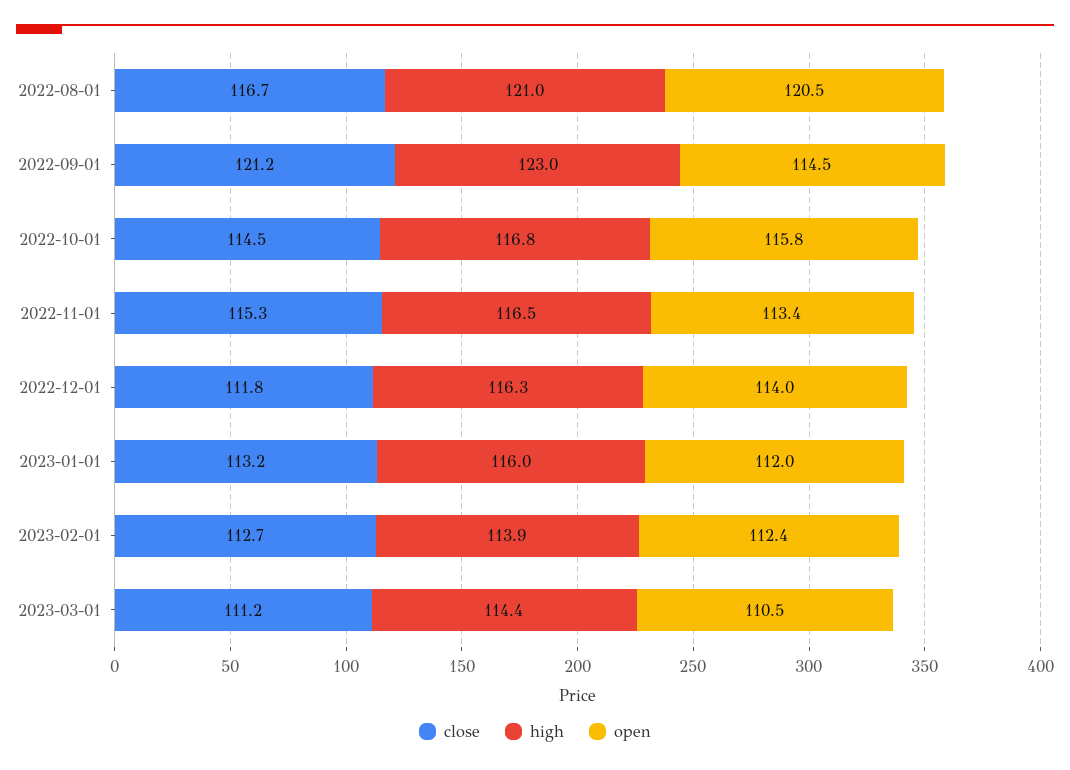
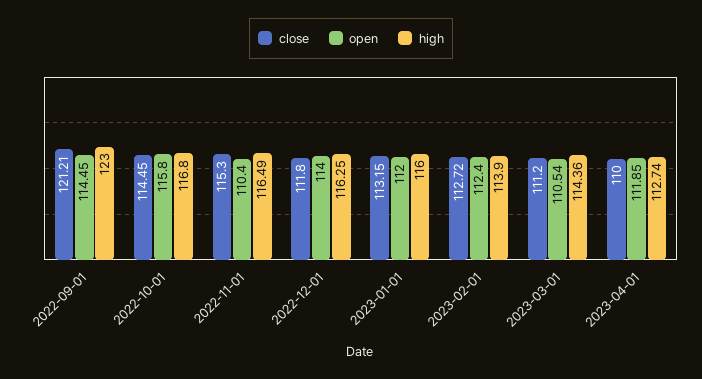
close, 2022-08-01: 116.7 -> none
high, 2022-08-01: 121 -> none
open, 2022-08-01: 120.5 -> none
open, 2022-11-01: 113.4 -> 110.4
close, 2023-04-01: none -> 110
open, 2023-04-01: none -> 111.85
high, 2023-04-01: none -> 112.74

